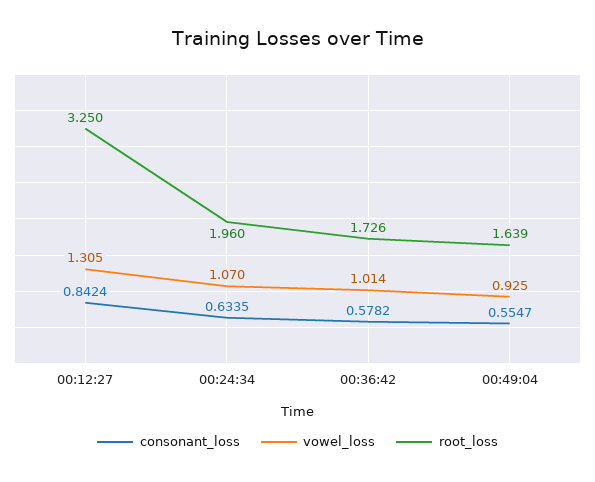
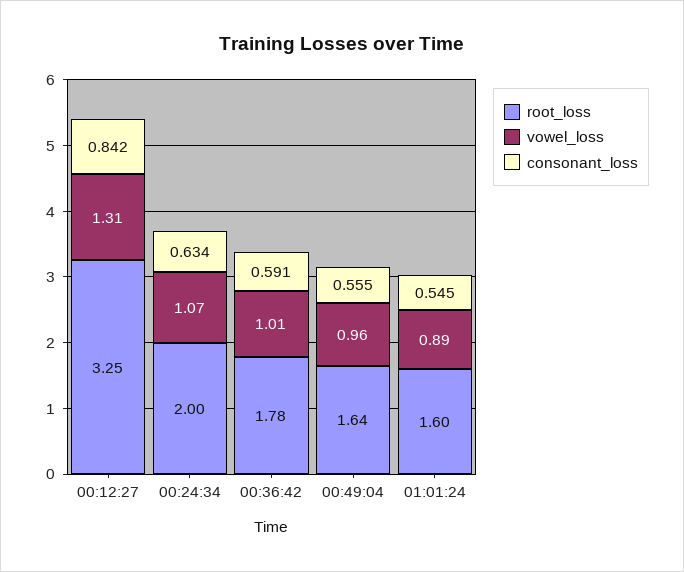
root_loss, 00:24:34: 1.96 -> 2
consonant_loss, 00:36:42: 0.5782 -> 0.591
root_loss, 00:36:42: 1.726 -> 1.78
vowel_loss, 00:49:04: 0.925 -> 0.96
root_loss, 01:01:24: none -> 1.6
vowel_loss, 01:01:24: none -> 0.89
consonant_loss, 01:01:24: none -> 0.545

